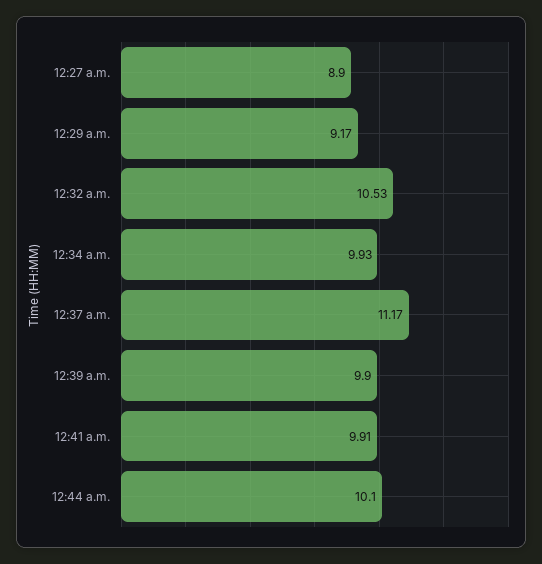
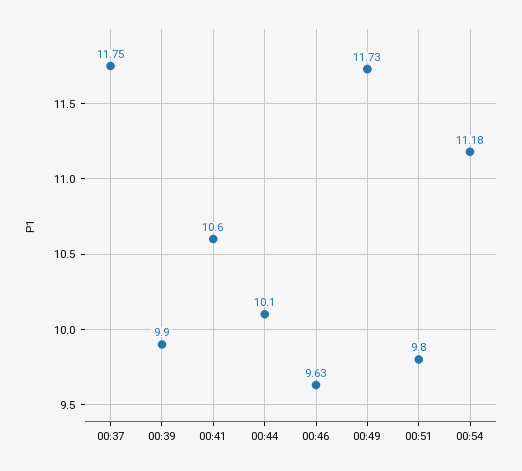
12:27 a.m.: 8.9 -> none
12:29 a.m.: 9.17 -> none
12:32 a.m.: 10.53 -> none
12:34 a.m.: 9.93 -> none
12:37 a.m.: 11.17 -> 11.75
12:41 a.m.: 9.91 -> 10.6
00:46: none -> 9.63
00:49: none -> 11.73
00:51: none -> 9.8
00:54: none -> 11.18

